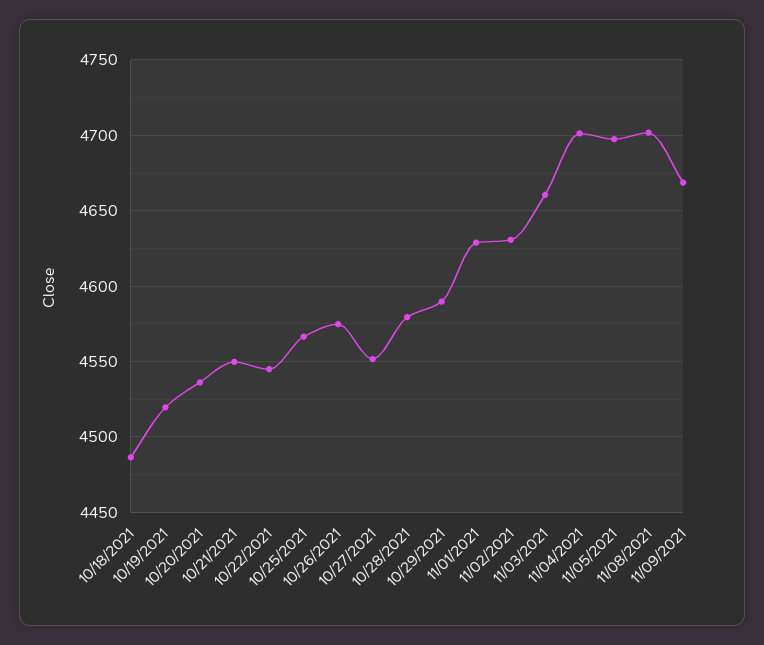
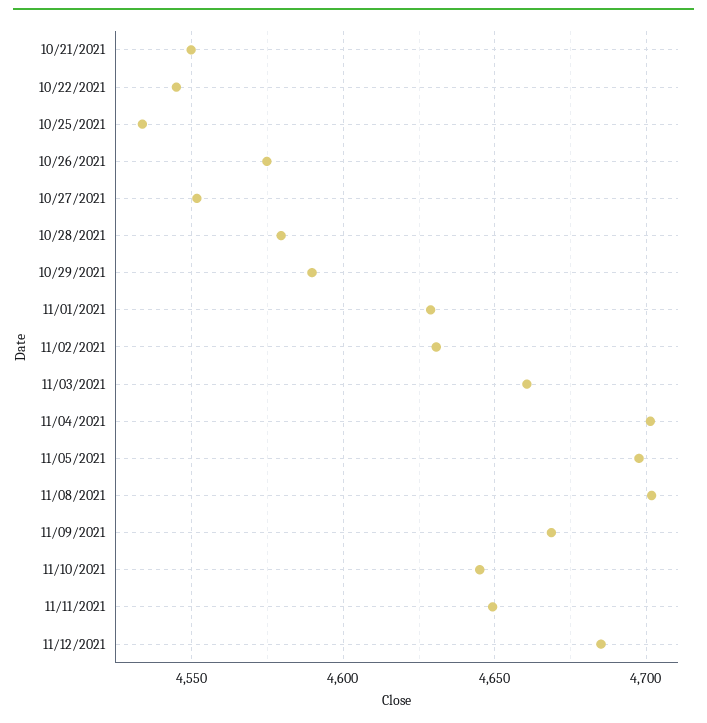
10/18/2021: 4485 -> none
10/19/2021: 4520 -> none
10/20/2021: 4535 -> none
10/25/2021: 4565 -> 4535
11/10/2021: none -> 4645
11/11/2021: none -> 4650
11/12/2021: none -> 4685

